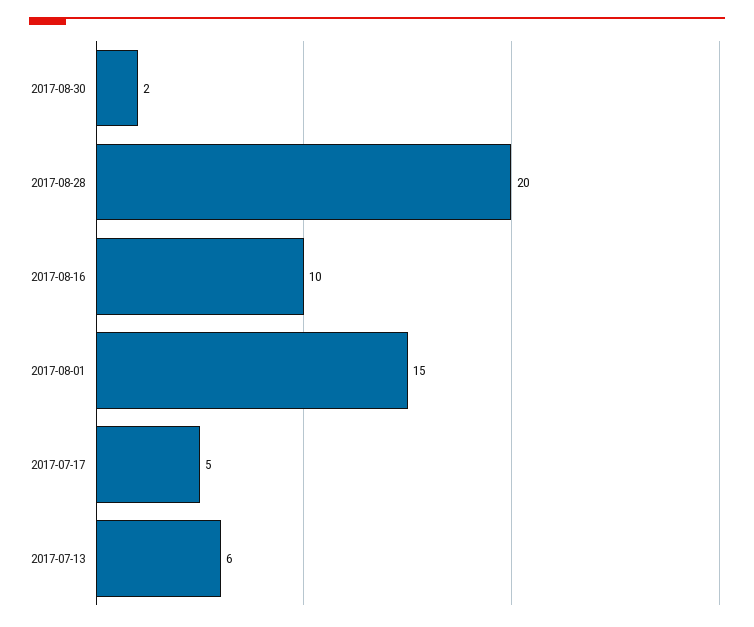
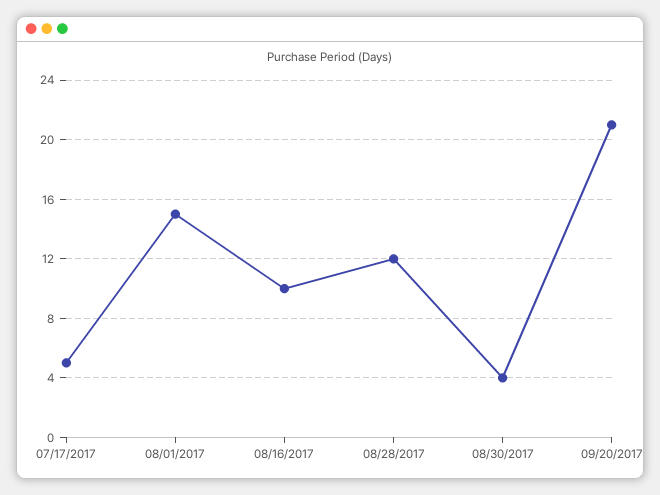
2017-08-30: 2 -> 4
2017-08-28: 20 -> 12
2017-07-13: 6 -> none
09/20/2017: none -> 21

